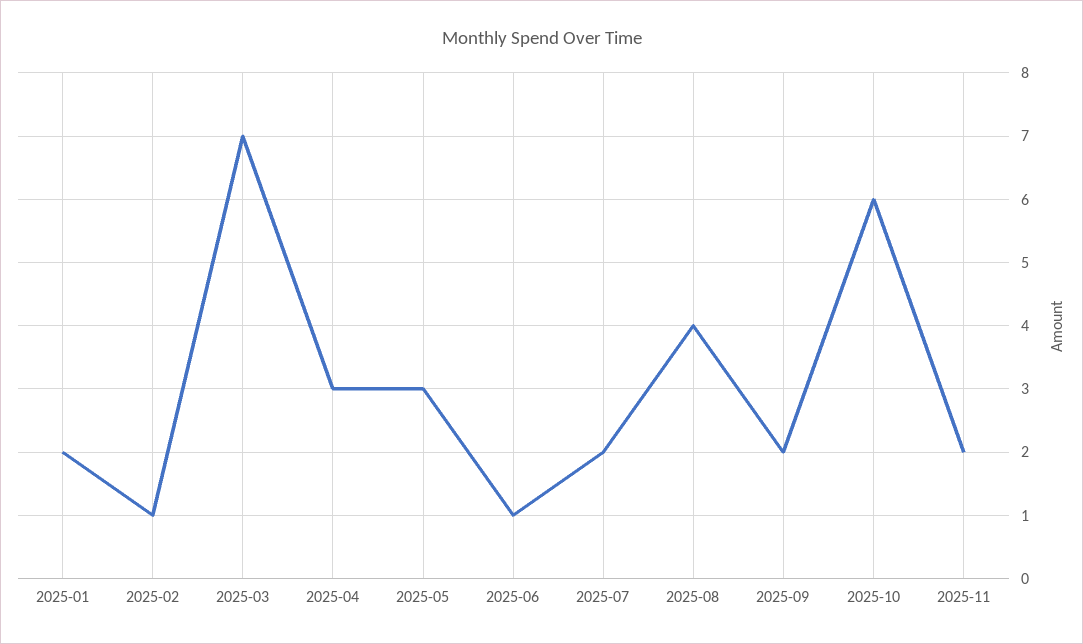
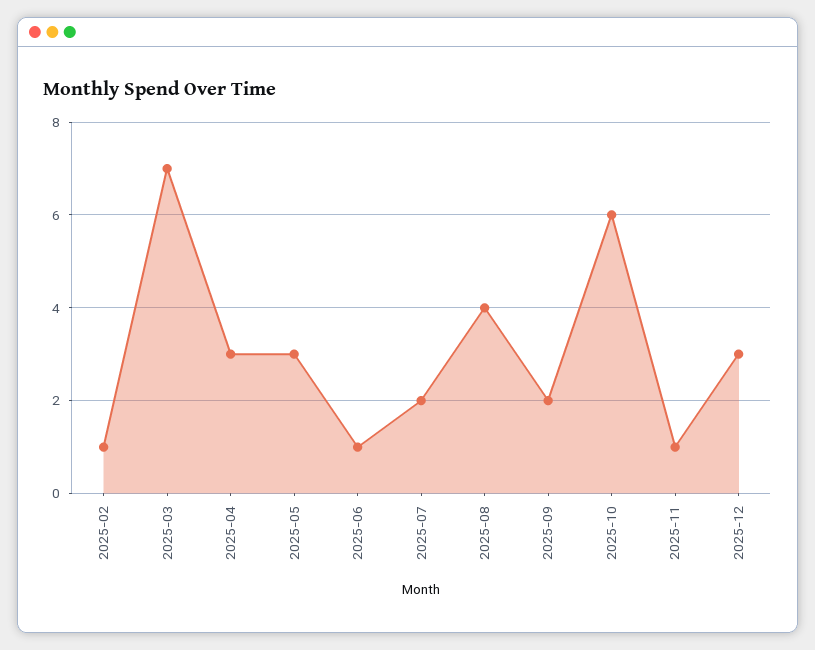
2025-01: 2 -> none
2025-11: 2 -> 1
2025-12: none -> 3

